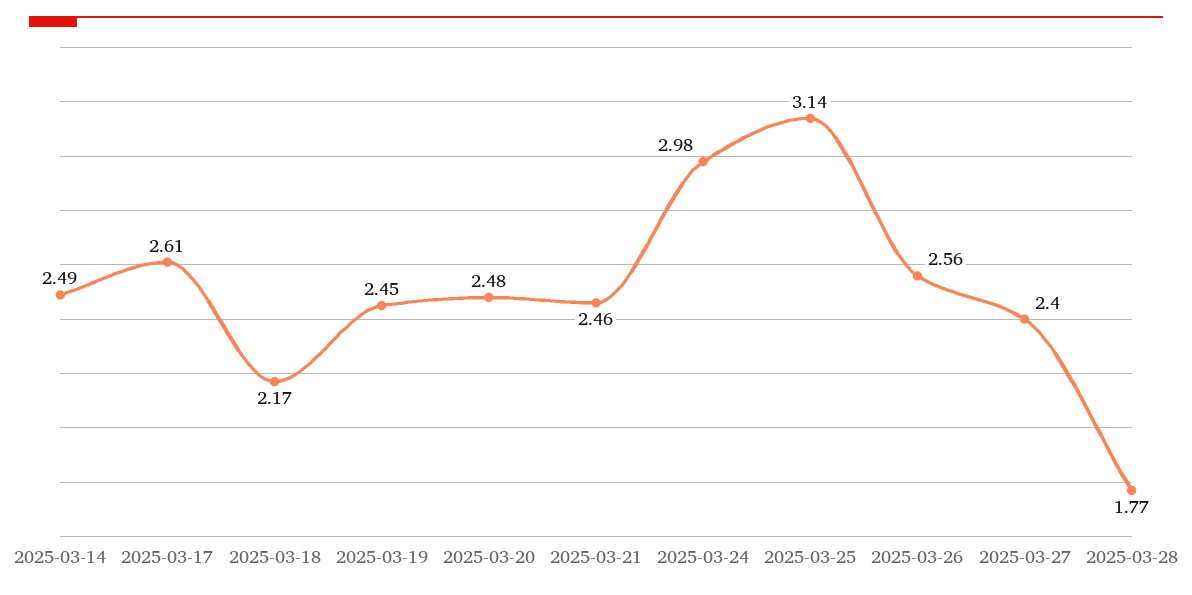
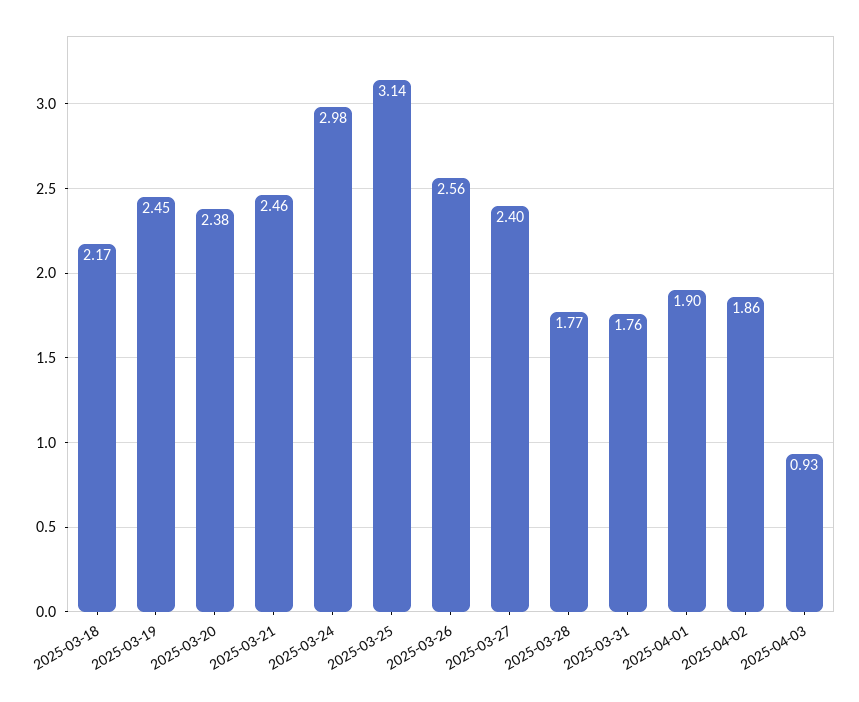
2025-03-14: 2.49 -> none
2025-03-17: 2.61 -> none
2025-03-20: 2.48 -> 2.38
2025-03-31: none -> 1.76
2025-04-01: none -> 1.9
2025-04-02: none -> 1.86
2025-04-03: none -> 0.93

